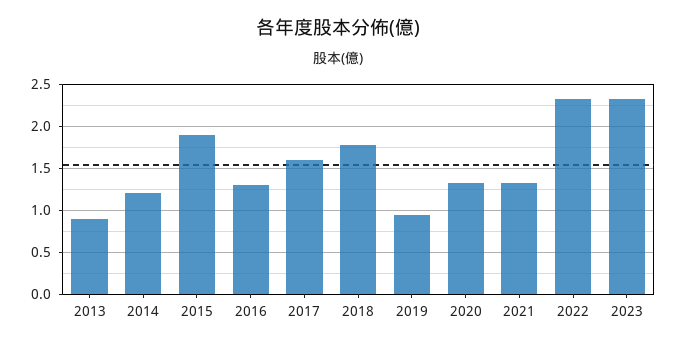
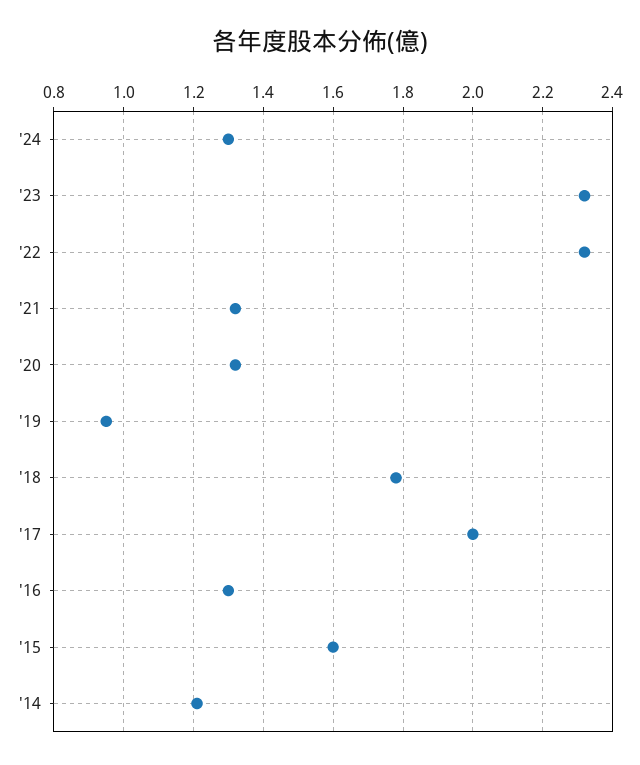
2013: 0.9 -> none
2015: 1.9 -> 1.6
2017: 1.6 -> 2
'24: none -> 1.3

